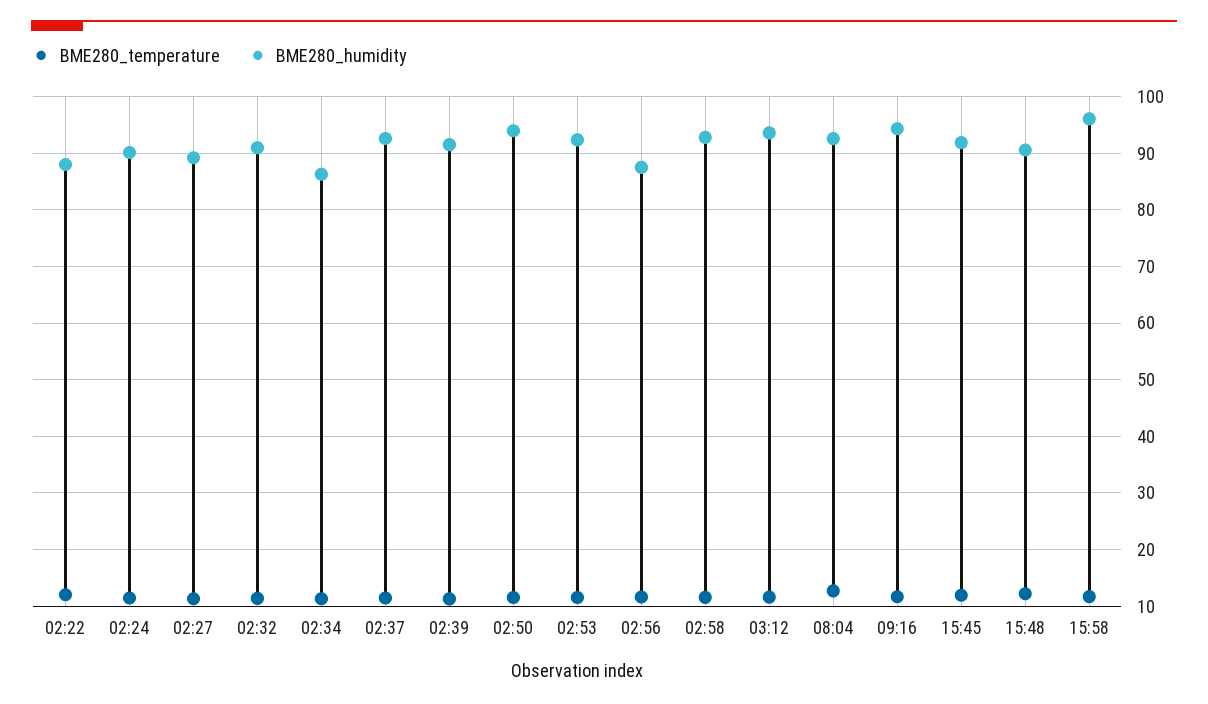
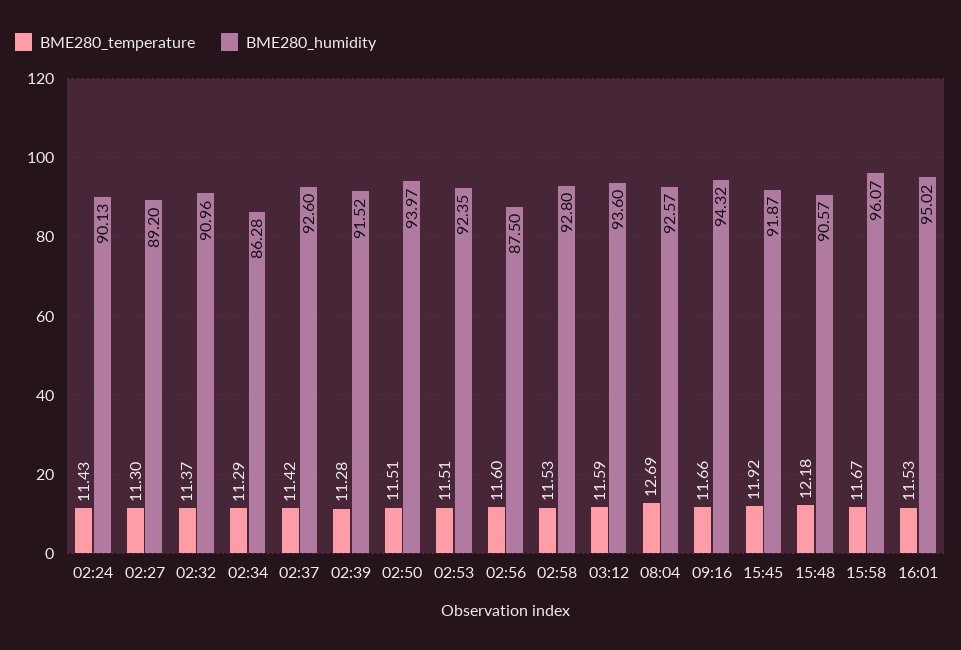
BME280_temperature, 02:22: 12 -> none
BME280_humidity, 02:22: 88 -> none
BME280_temperature, 16:01: none -> 11.53
BME280_humidity, 16:01: none -> 95.02

